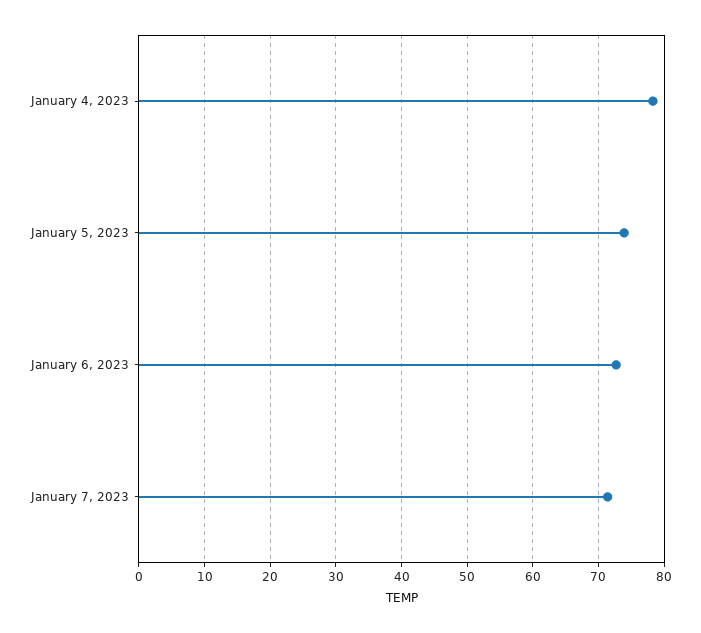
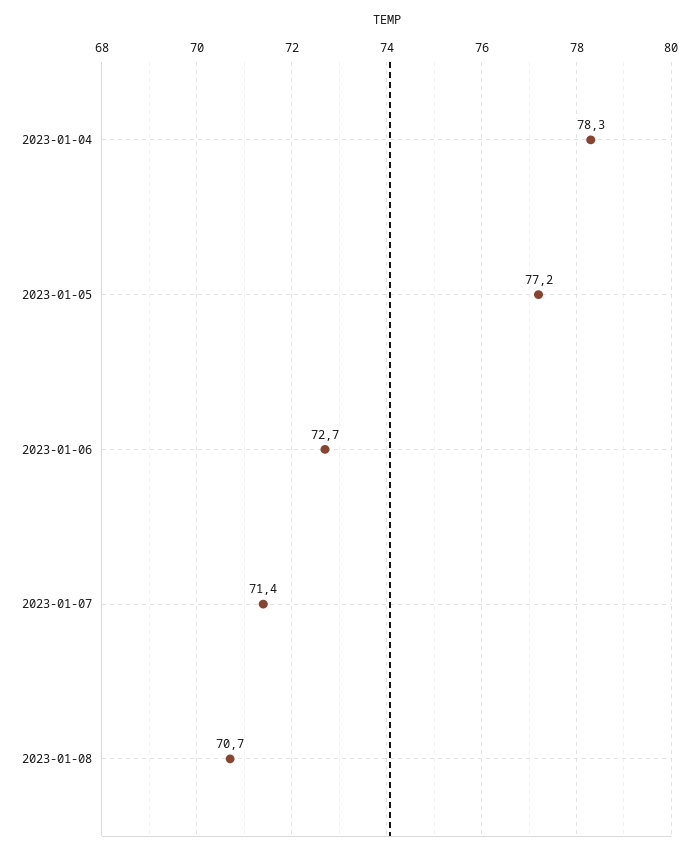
January 5, 2023: 74 -> 77.2
2023-01-08: none -> 70.7

